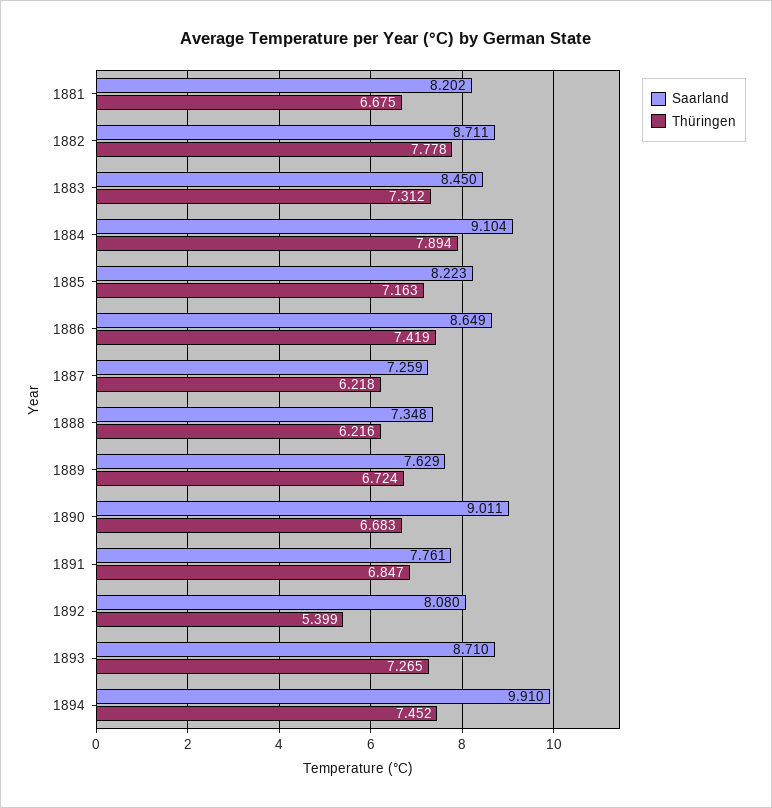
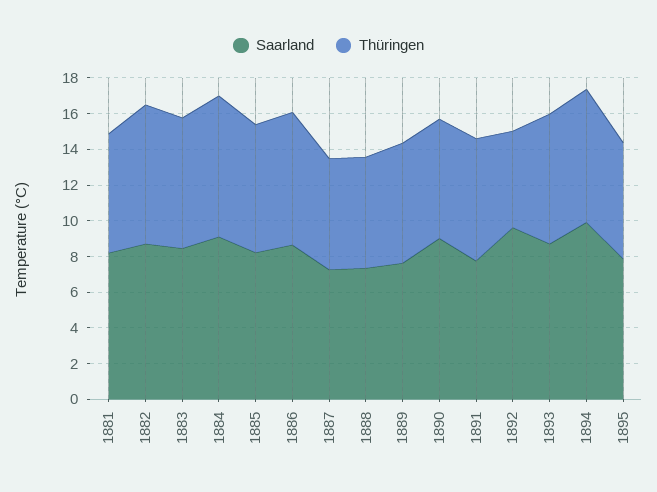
Saarland, 1892: 8.08 -> 9.5
Saarland, 1895: none -> 8
Thüringen, 1895: none -> 6.5

